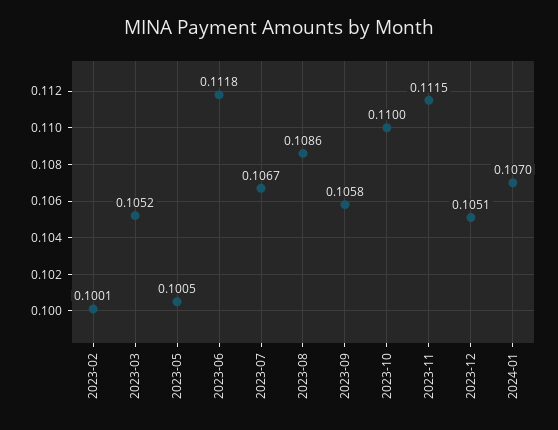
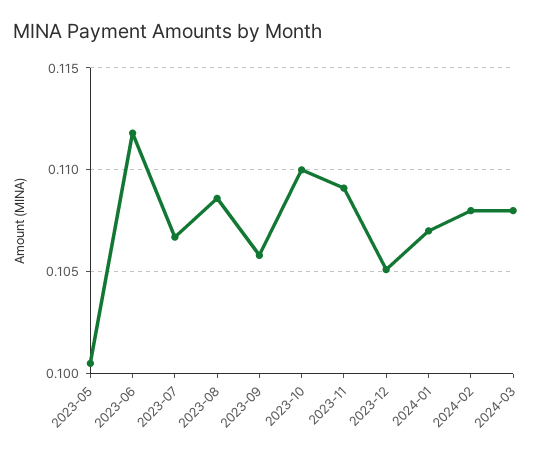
2023-02: 0.1001 -> none
2023-03: 0.1052 -> none
2023-11: 0.1115 -> 0.109
2024-02: none -> 0.108
2024-03: none -> 0.108

